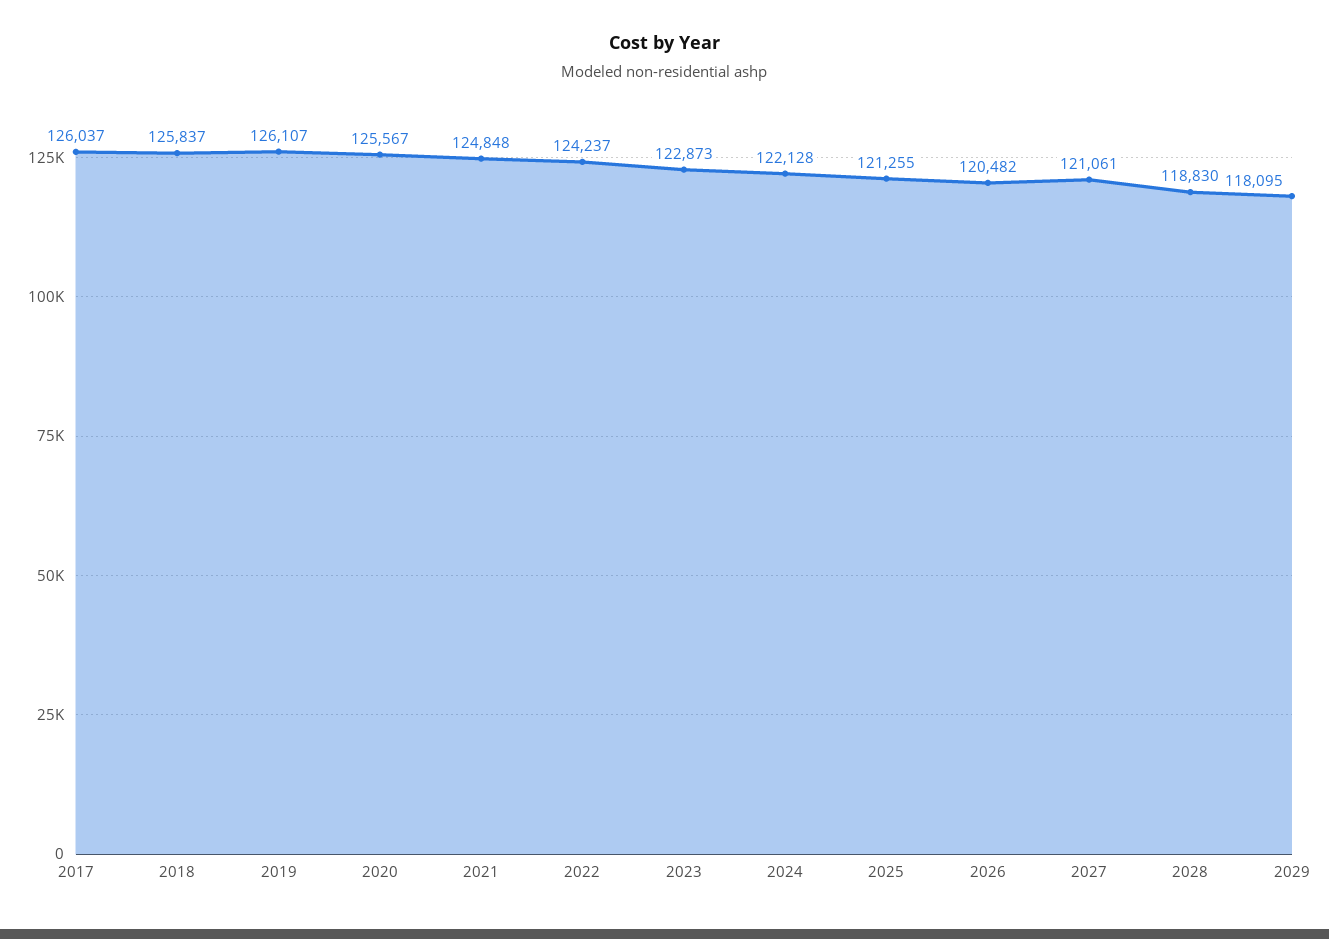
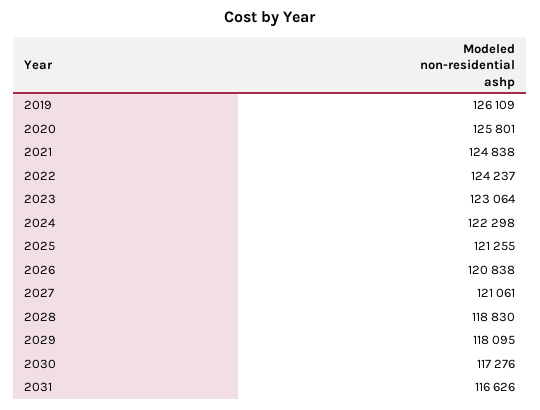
2017: 126037 -> none
2018: 125837 -> none
2019: 126107 -> 126109
2020: 125567 -> 125801
2021: 124848 -> 124838
2023: 122873 -> 123064
2024: 122128 -> 122298
2026: 120482 -> 120838
2030: none -> 117276
2031: none -> 116626

